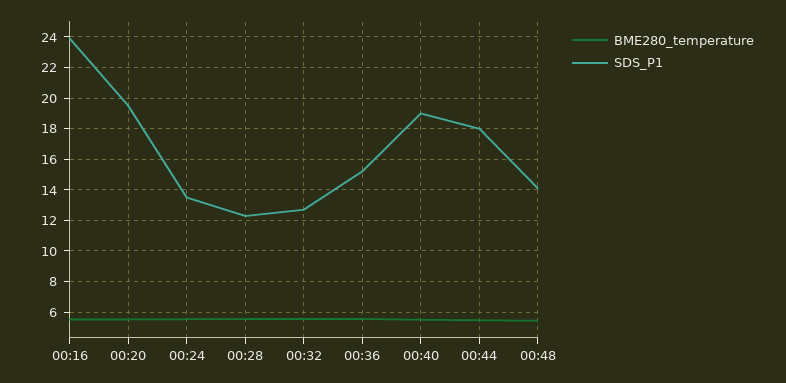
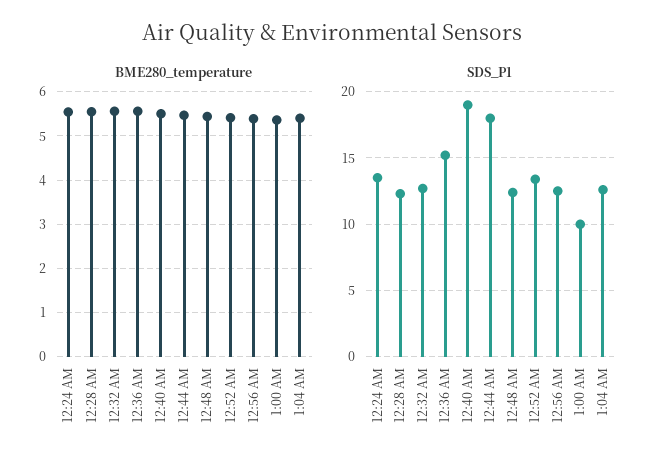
BME280_temperature, 00:16: 5.5 -> none
SDS_P1, 00:16: 24 -> none
BME280_temperature, 00:20: 5.5 -> none
SDS_P1, 00:20: 19.5 -> none
SDS_P1, 00:48: 14 -> 12.5
BME280_temperature, 12:52 AM: none -> 5.4
BME280_temperature, 12:56 AM: none -> 5.4
BME280_temperature, 1:00 AM: none -> 5.4
BME280_temperature, 1:04 AM: none -> 5.4
SDS_P1, 12:52 AM: none -> 13.5
SDS_P1, 12:56 AM: none -> 12.5
SDS_P1, 1:00 AM: none -> 10
SDS_P1, 1:04 AM: none -> 12.5

